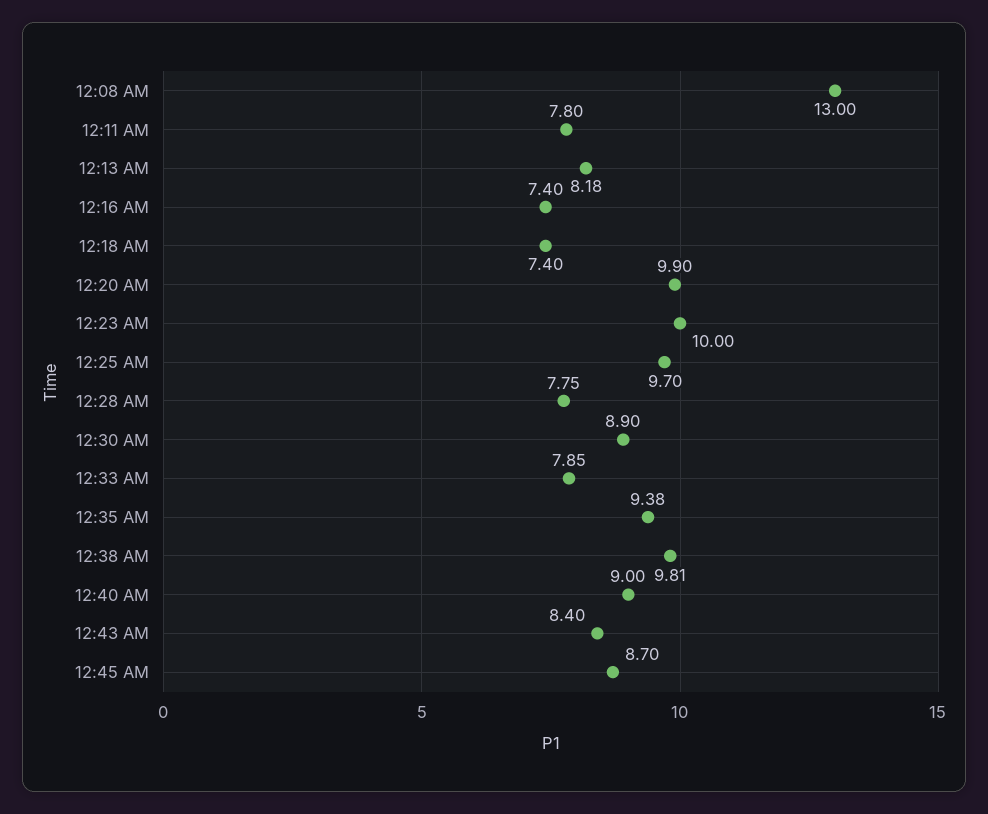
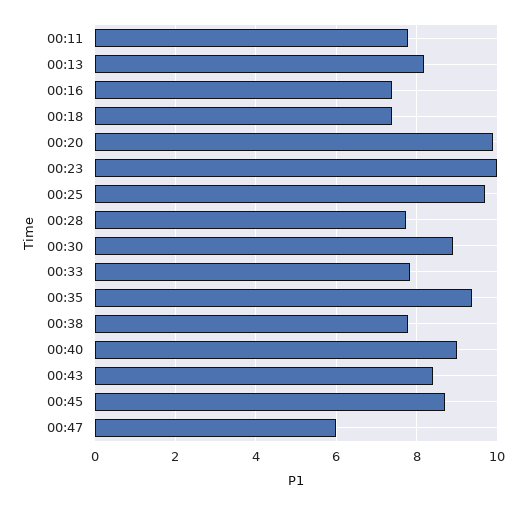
12:08 AM: 13 -> none
12:38 AM: 9.81 -> 7.8
00:47: none -> 6

